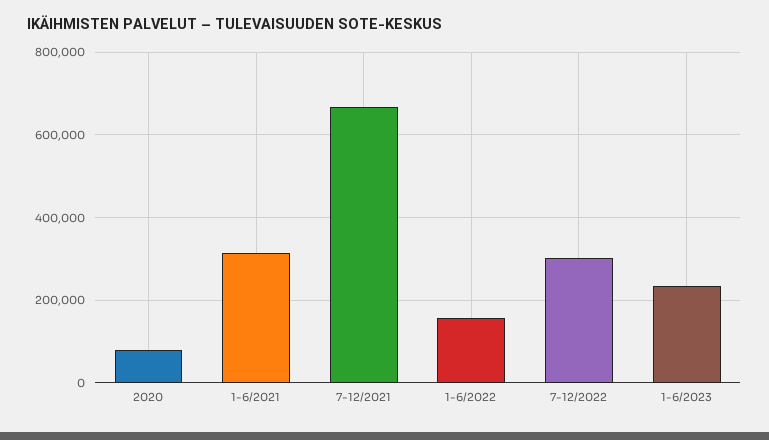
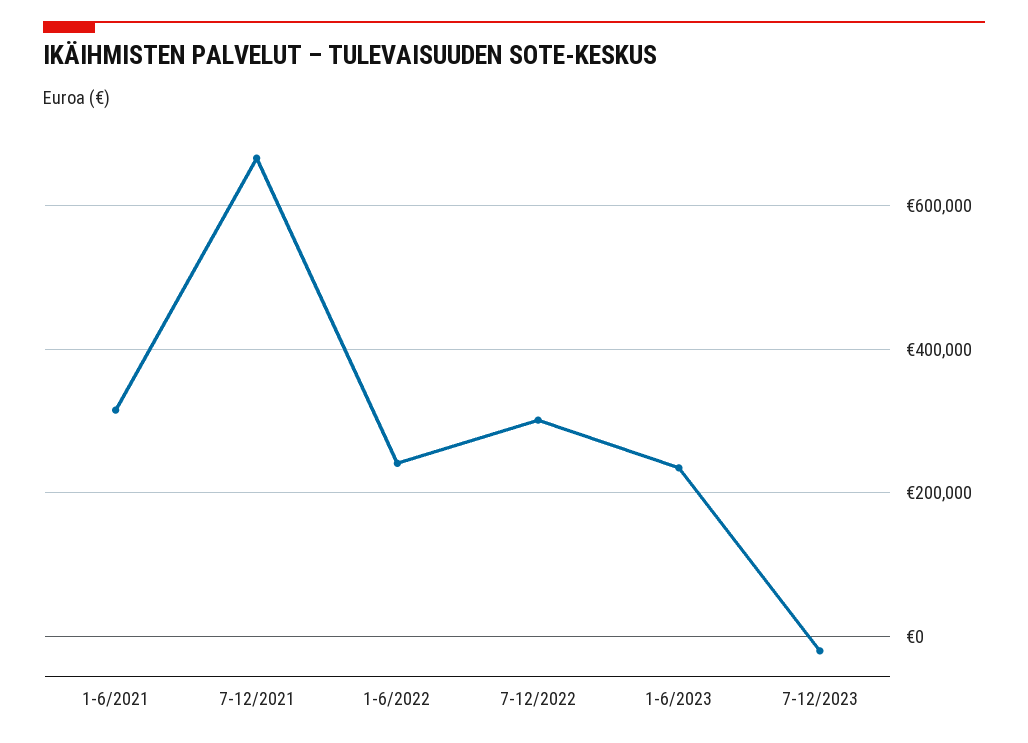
2020: 80000 -> none
1-6/2022: 160000 -> 240000
7-12/2023: none -> -20000

